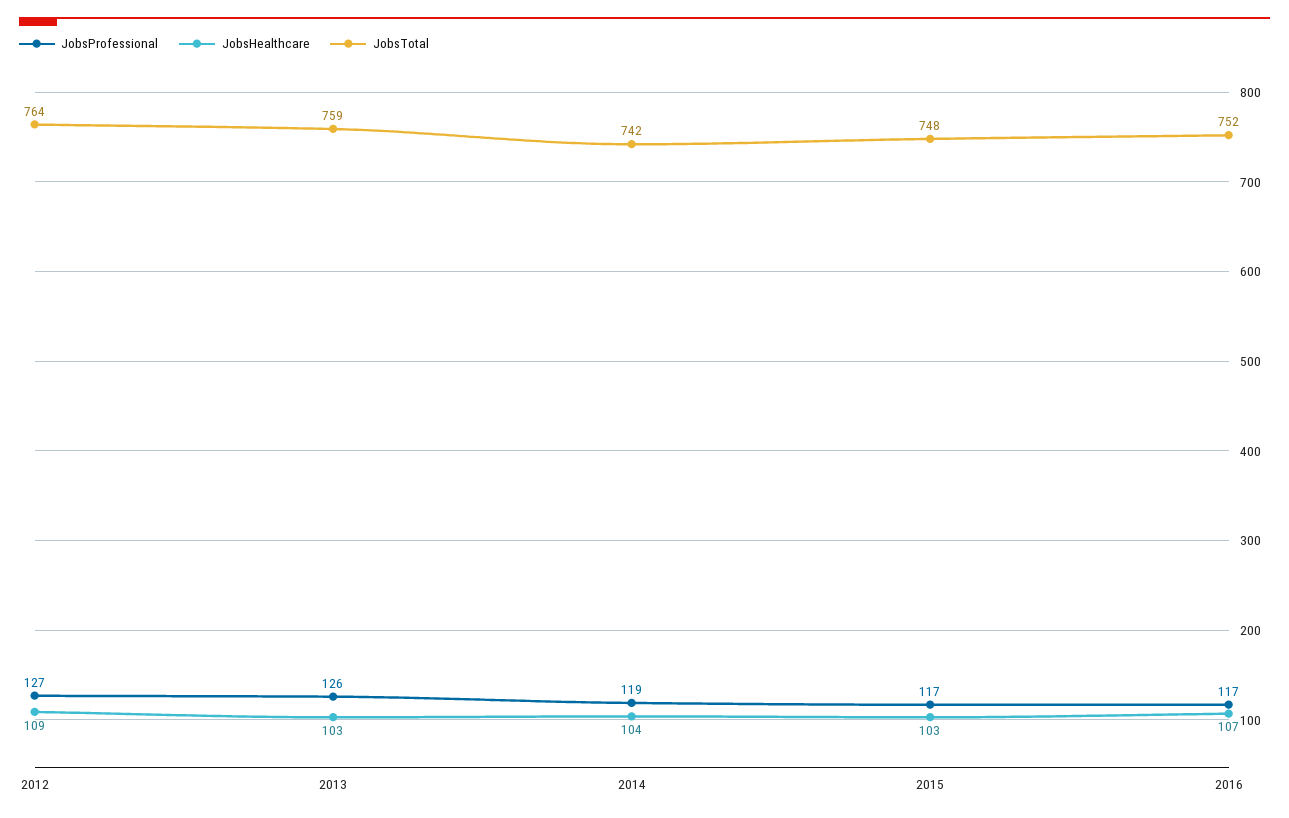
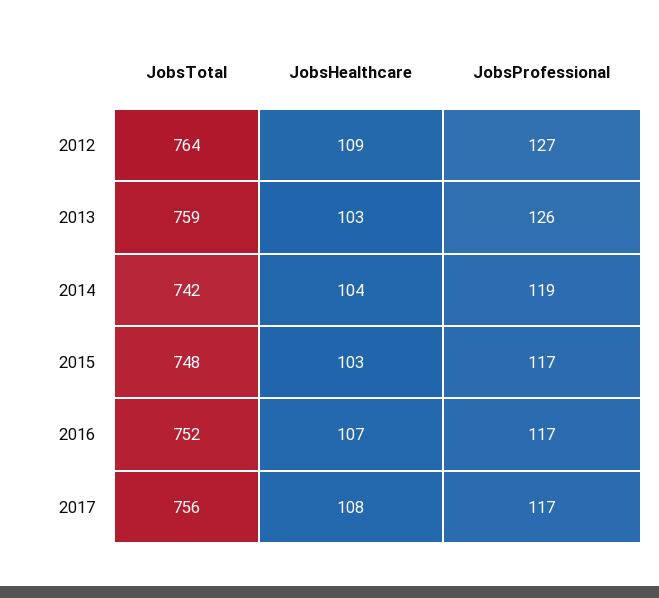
JobsTotal, 2017: none -> 756
JobsHealthcare, 2017: none -> 108
JobsProfessional, 2017: none -> 117

